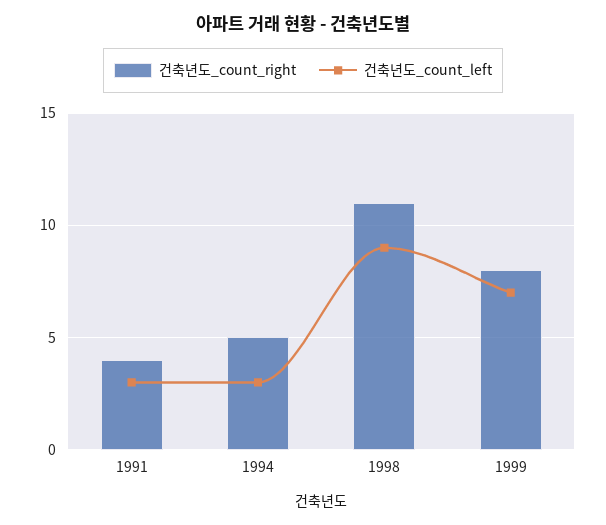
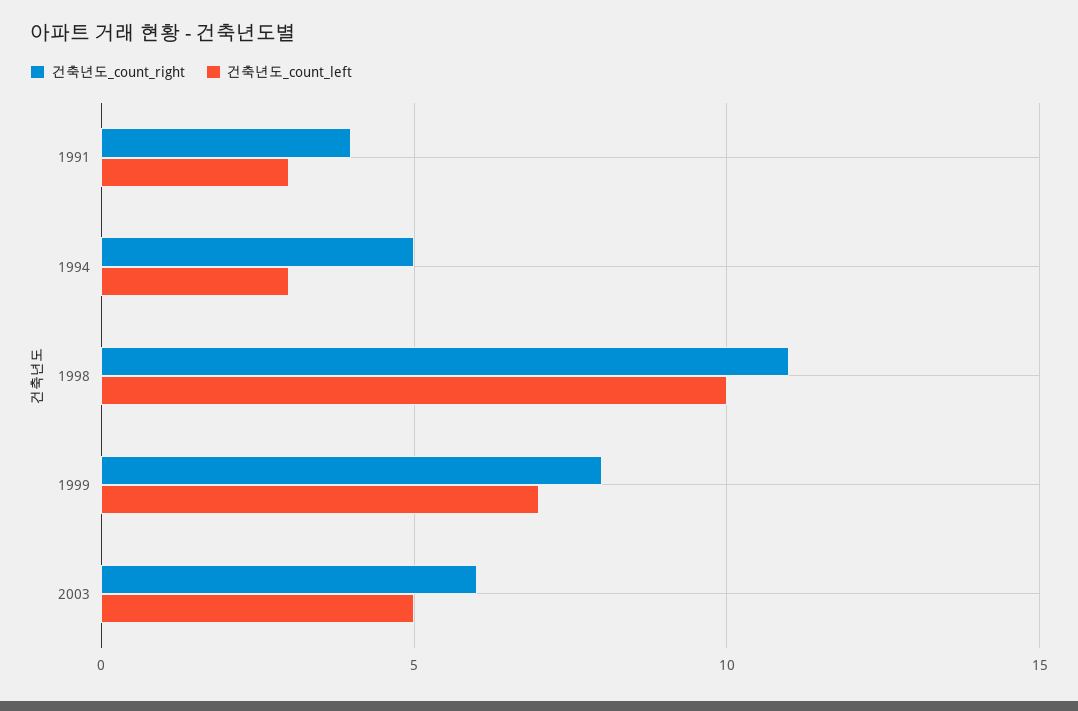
건축년도_count_left, 1998: 9 -> 10
건축년도_count_right, 2003: none -> 6
건축년도_count_left, 2003: none -> 5

